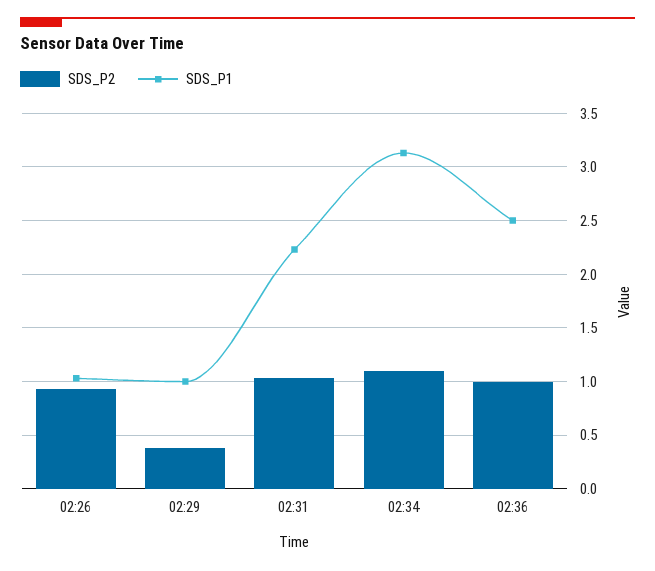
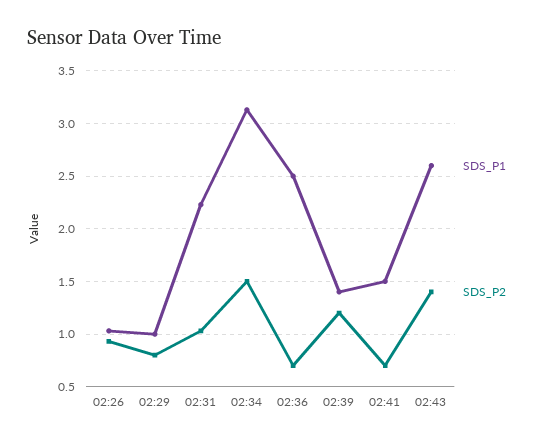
SDS_P2, 02:29: 0.4 -> 0.8
SDS_P2, 02:34: 1.1 -> 1.5
SDS_P2, 02:36: 1 -> 0.7
SDS_P1, 02:39: none -> 1.4
SDS_P2, 02:39: none -> 1.2
SDS_P1, 02:41: none -> 1.5
SDS_P2, 02:41: none -> 0.7
SDS_P1, 02:43: none -> 2.6
SDS_P2, 02:43: none -> 1.4

